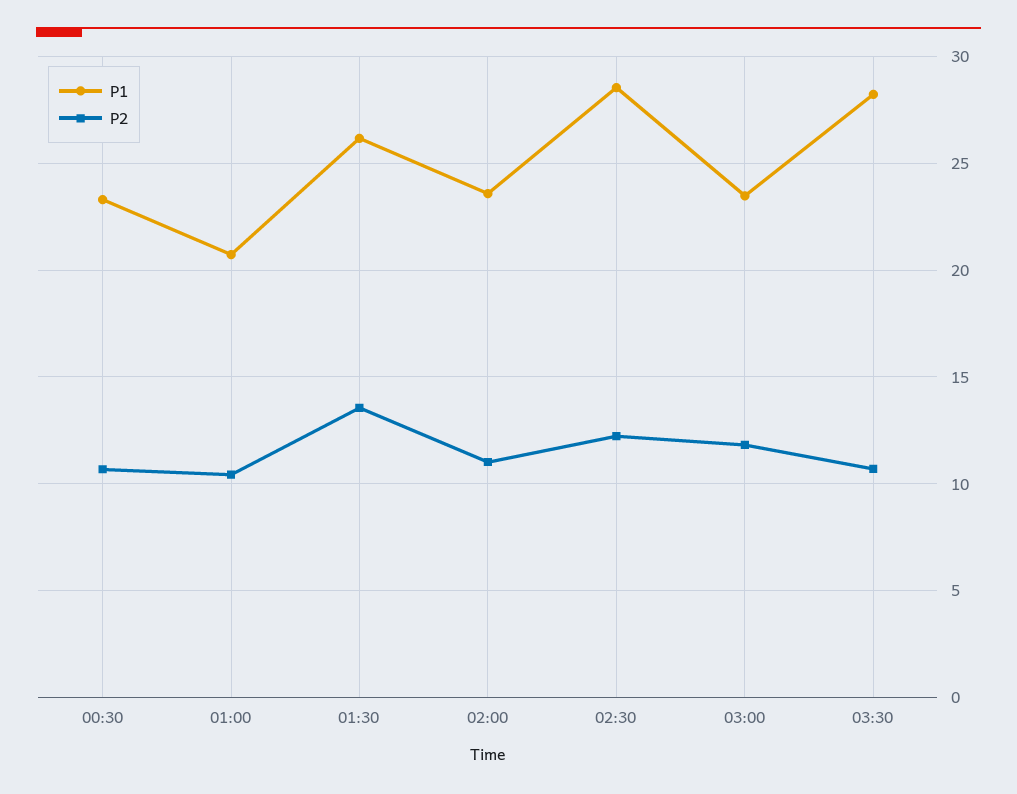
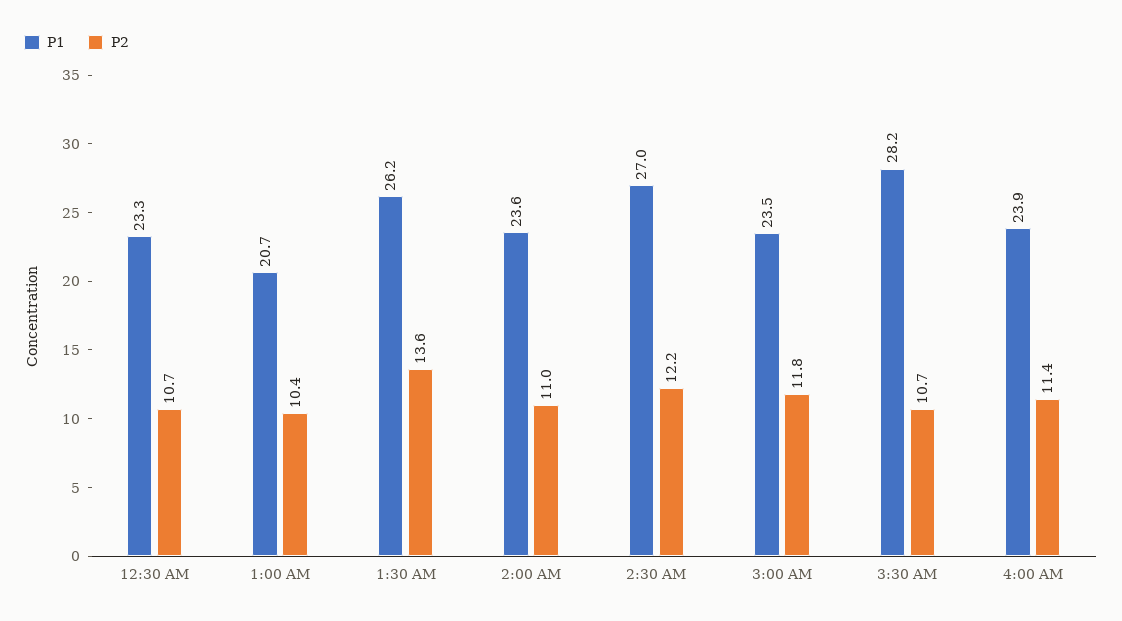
P1, 02:30: 28.5 -> 27
P1, 4:00 AM: none -> 23.9
P2, 4:00 AM: none -> 11.4

